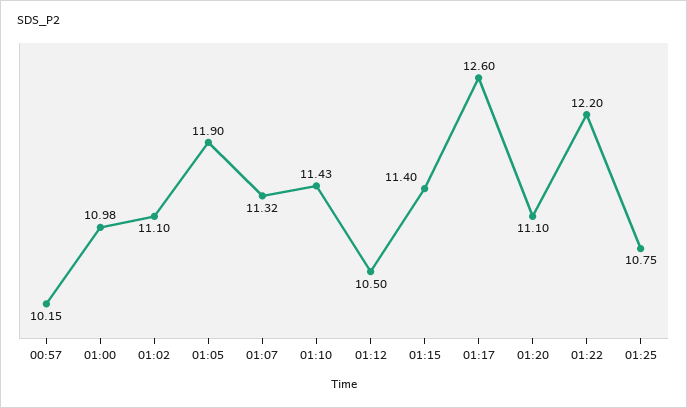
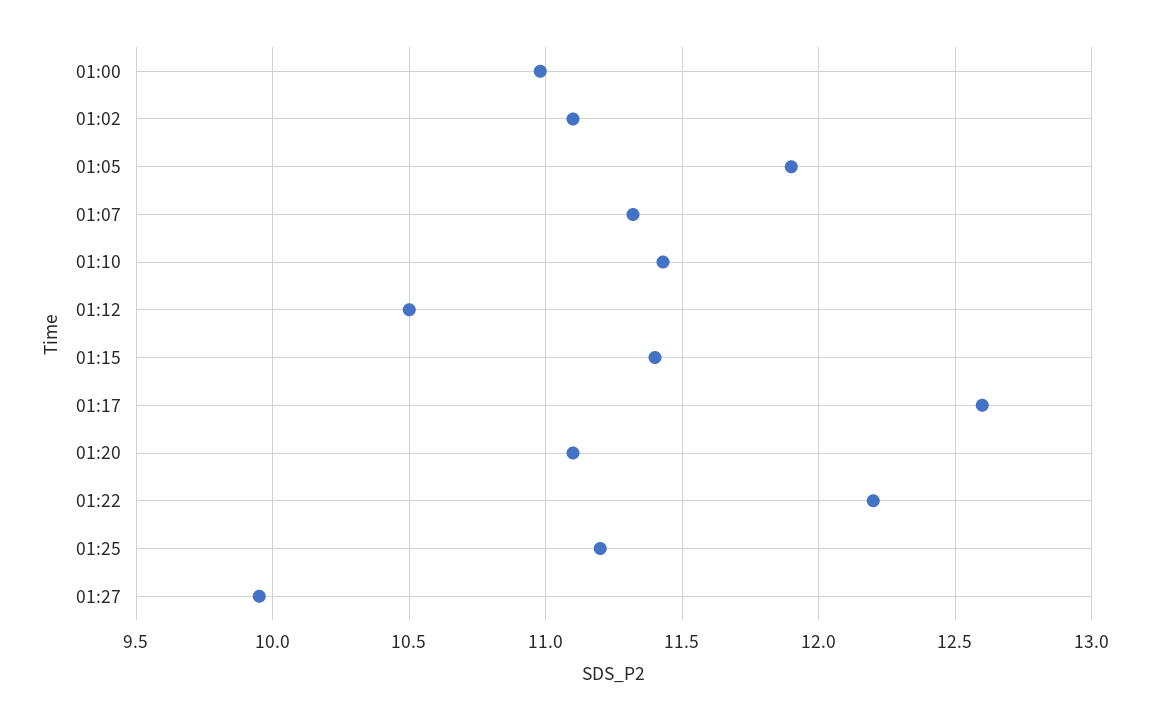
00:57: 10.15 -> none
01:25: 10.75 -> 11.2
01:27: none -> 9.95

